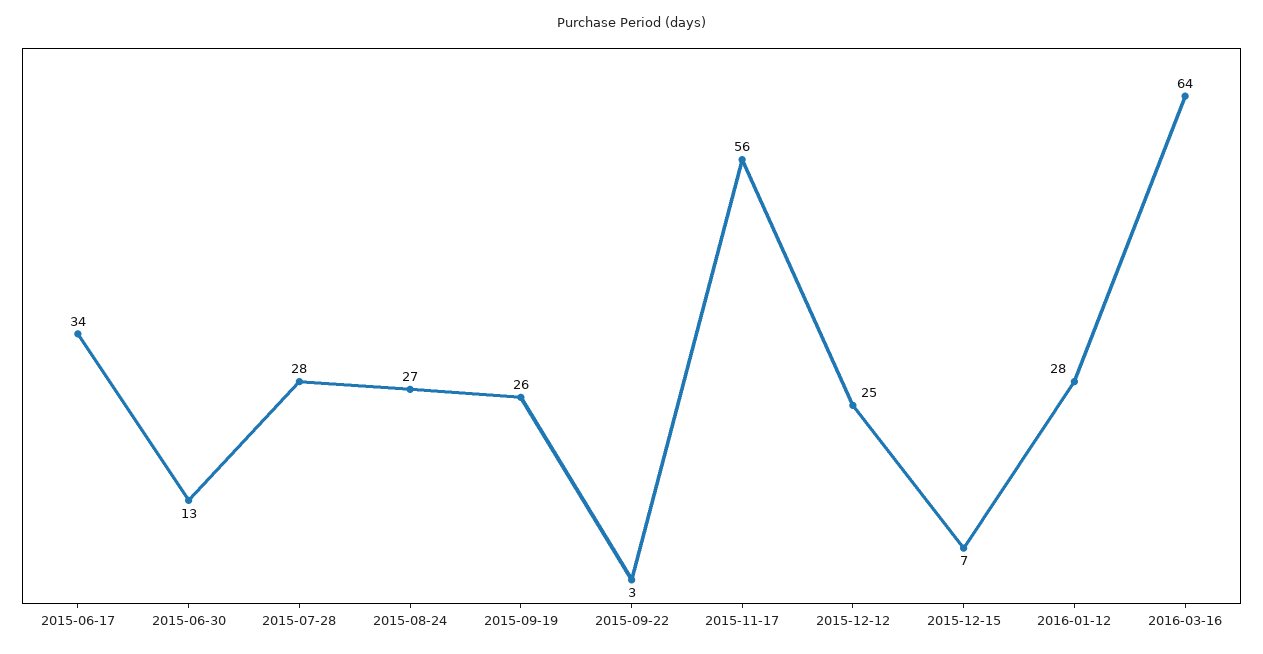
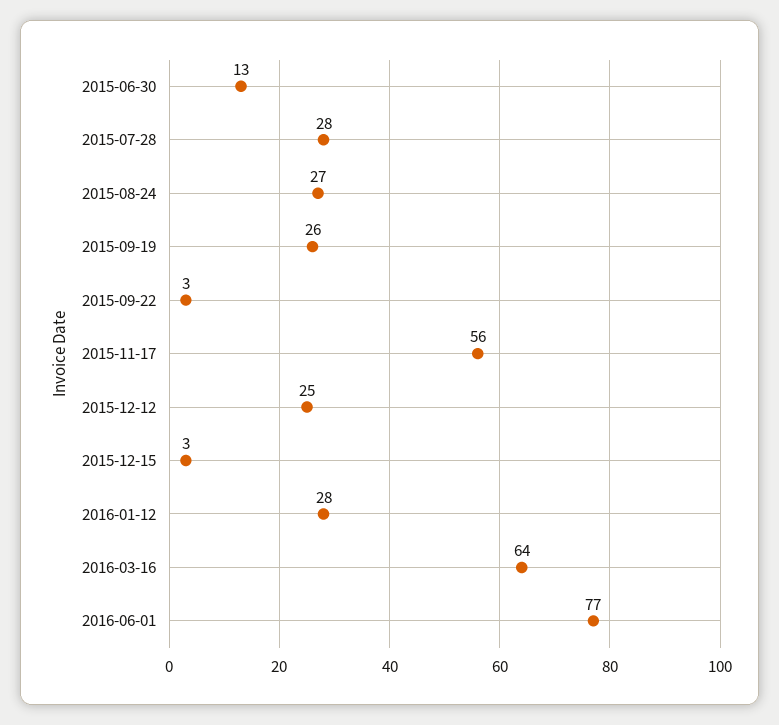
2015-06-17: 34 -> none
2015-12-15: 7 -> 3
2016-06-01: none -> 77

